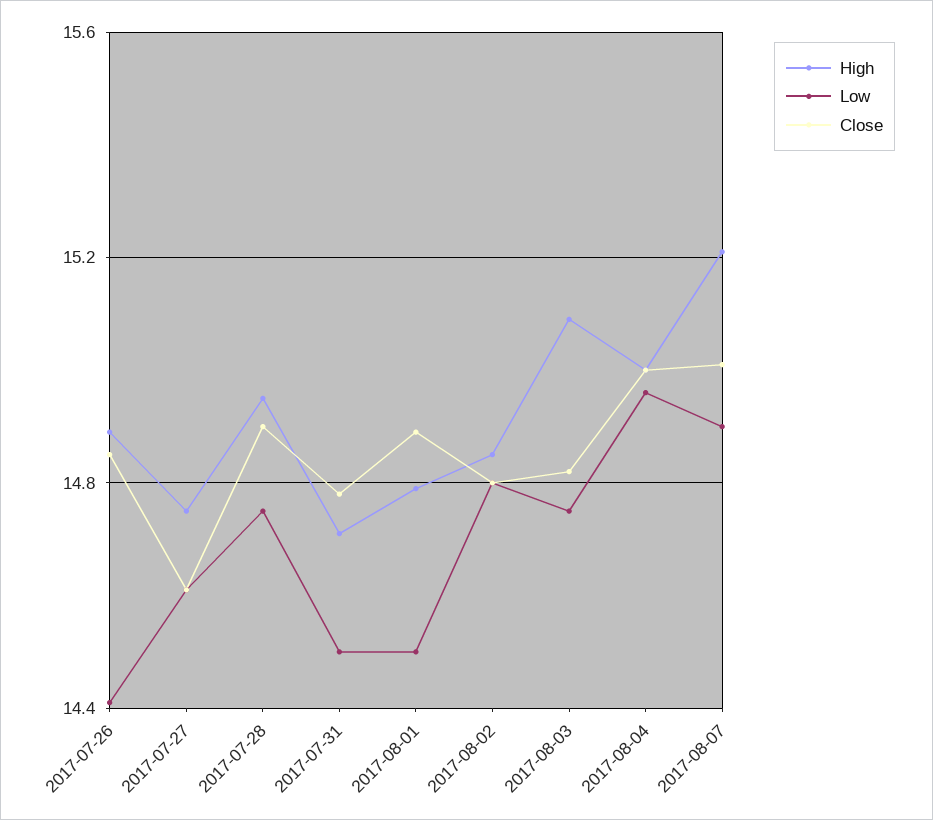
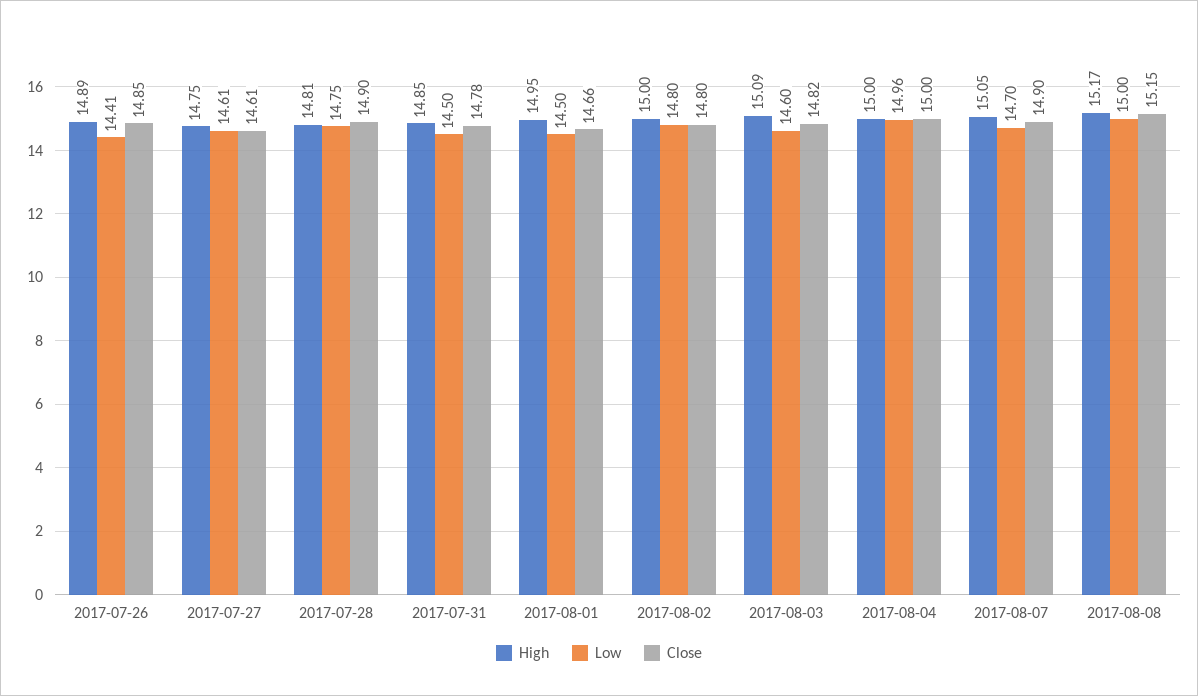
High, 2017-07-28: 14.95 -> 14.81
High, 2017-07-31: 14.7 -> 14.85
High, 2017-08-01: 14.8 -> 14.95
Close, 2017-08-01: 14.9 -> 14.66
High, 2017-08-02: 14.85 -> 15
Low, 2017-08-03: 14.75 -> 14.6
High, 2017-08-07: 15.2 -> 15.05
Low, 2017-08-07: 14.9 -> 14.7
Close, 2017-08-07: 15 -> 14.9
High, 2017-08-08: none -> 15.17
Low, 2017-08-08: none -> 15
Close, 2017-08-08: none -> 15.15

